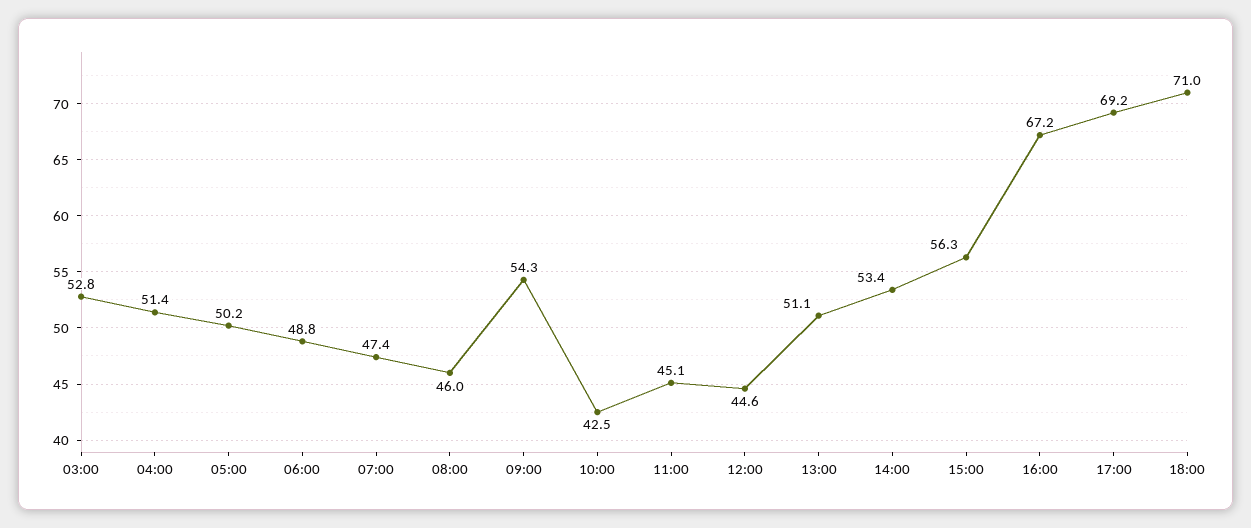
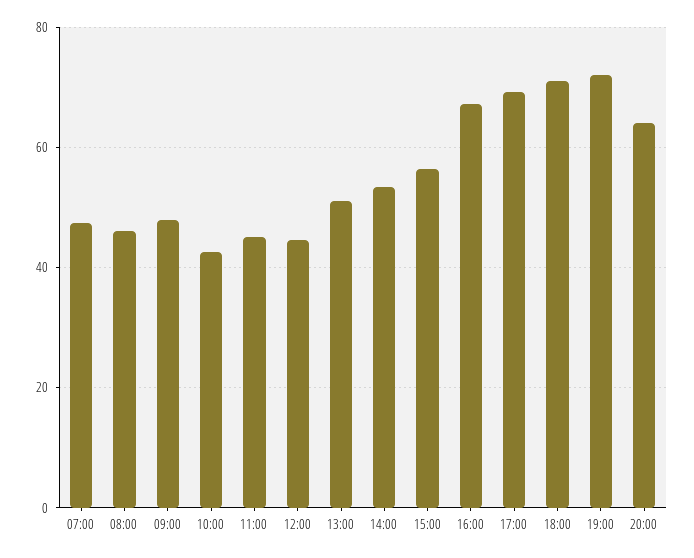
03:00: 52.8 -> none
04:00: 51.4 -> none
05:00: 50.2 -> none
06:00: 48.8 -> none
09:00: 54.3 -> 48
19:00: none -> 72
20:00: none -> 64

